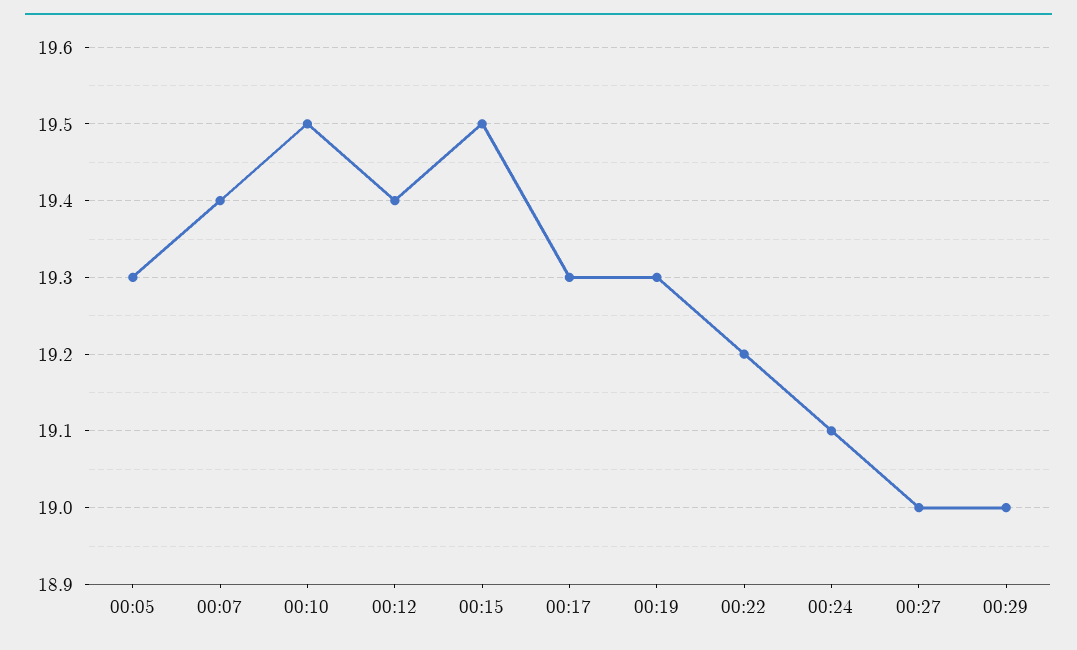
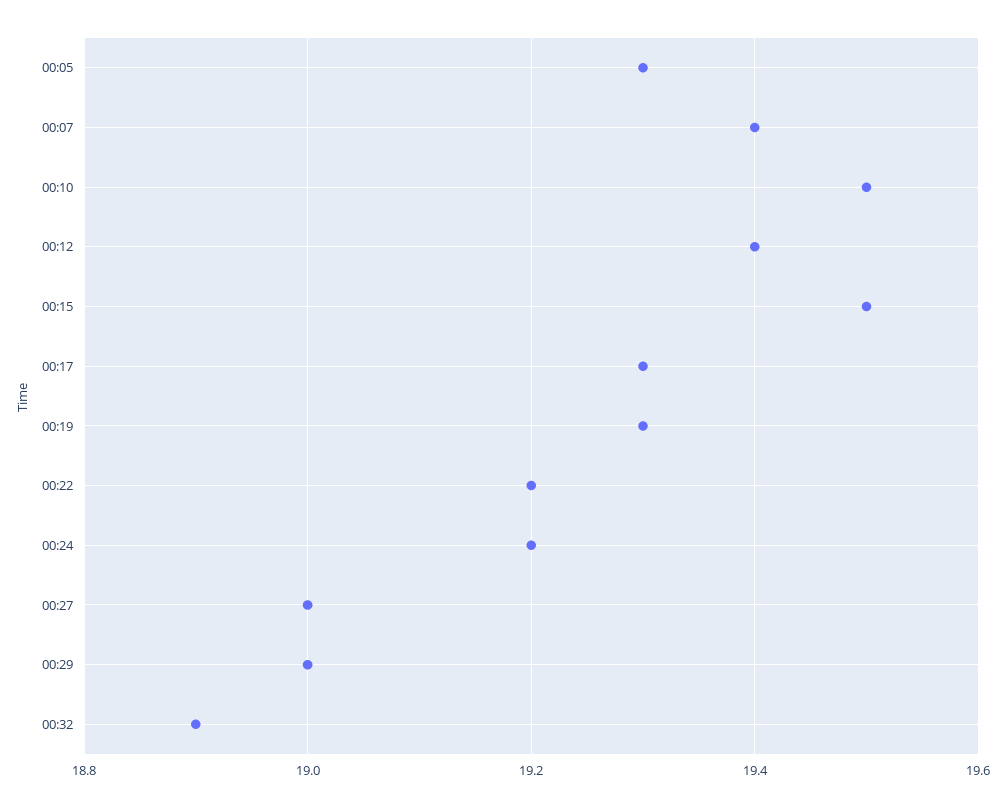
00:24: 19.1 -> 19.2
00:32: none -> 18.9

